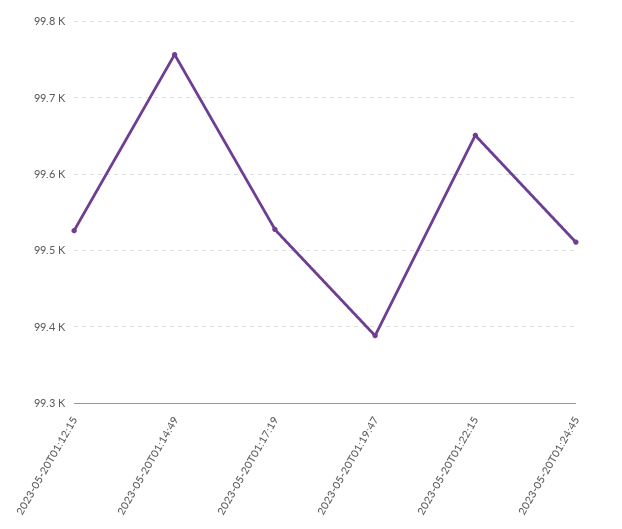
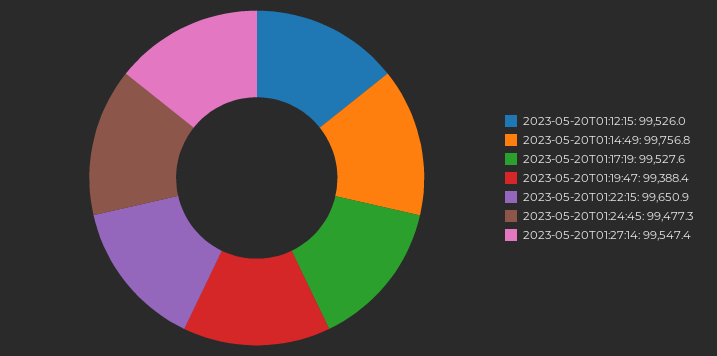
2023-05-20T01:24:45: 99510 -> 99477.3
2023-05-20T01:27:14: none -> 99547.4

